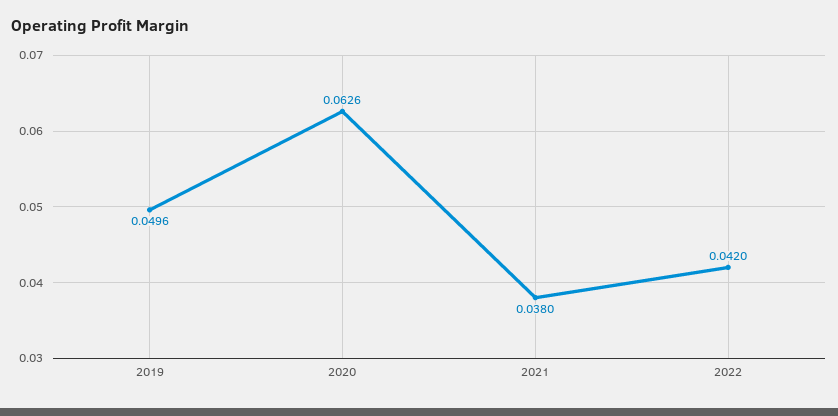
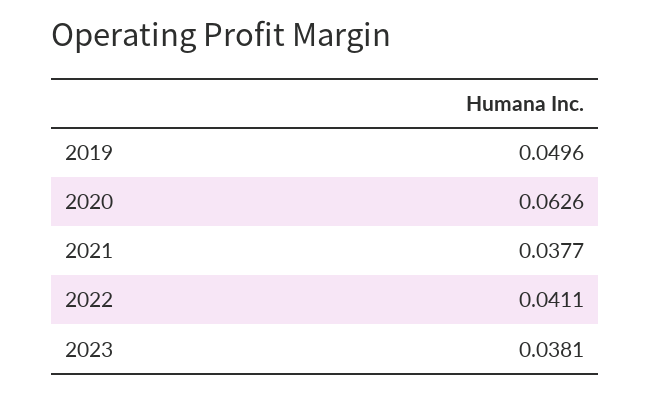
2021: 0.038 -> 0.0377
2022: 0.042 -> 0.0411
2023: none -> 0.0381

